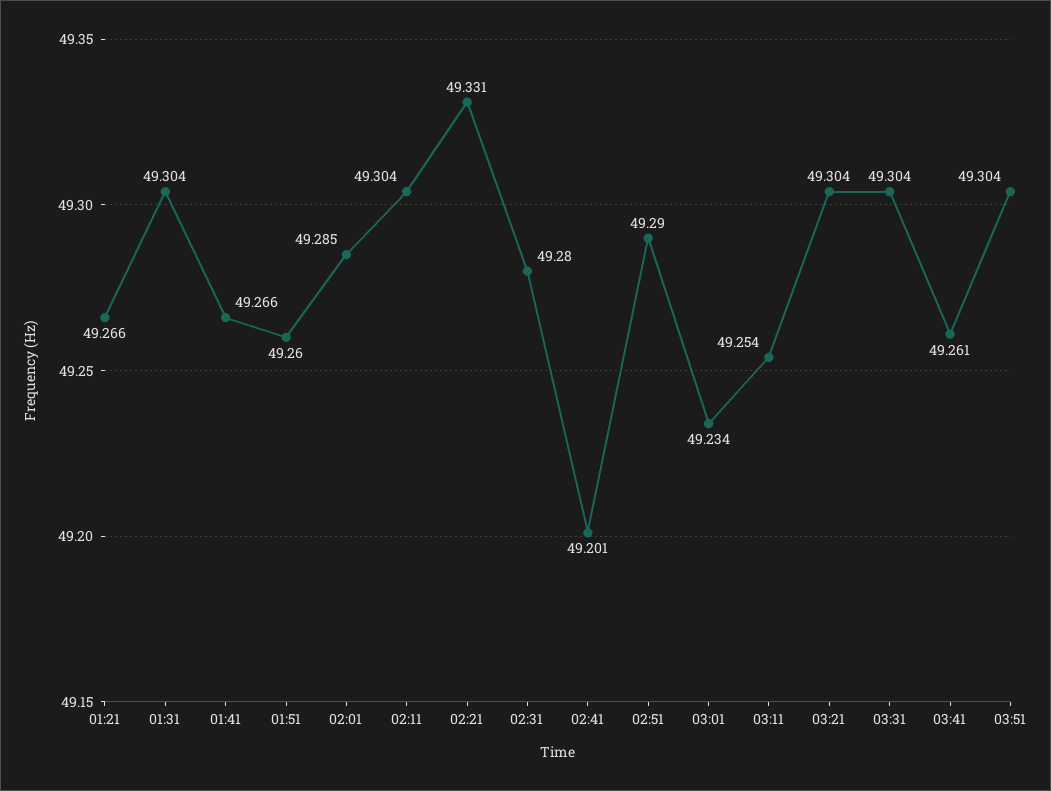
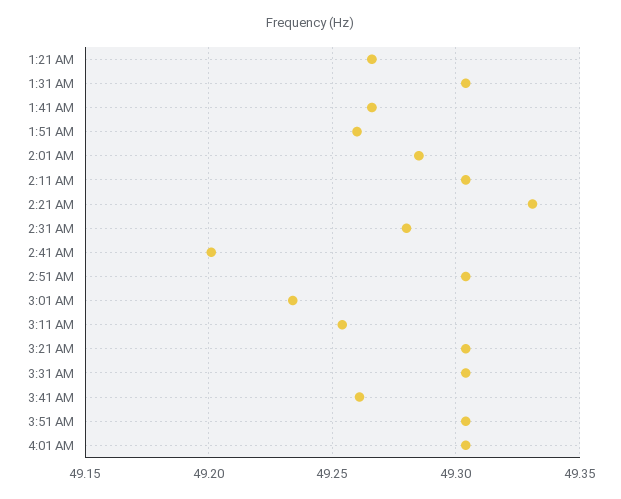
02:51: 49.29 -> 49.305
4:01 AM: none -> 49.305

